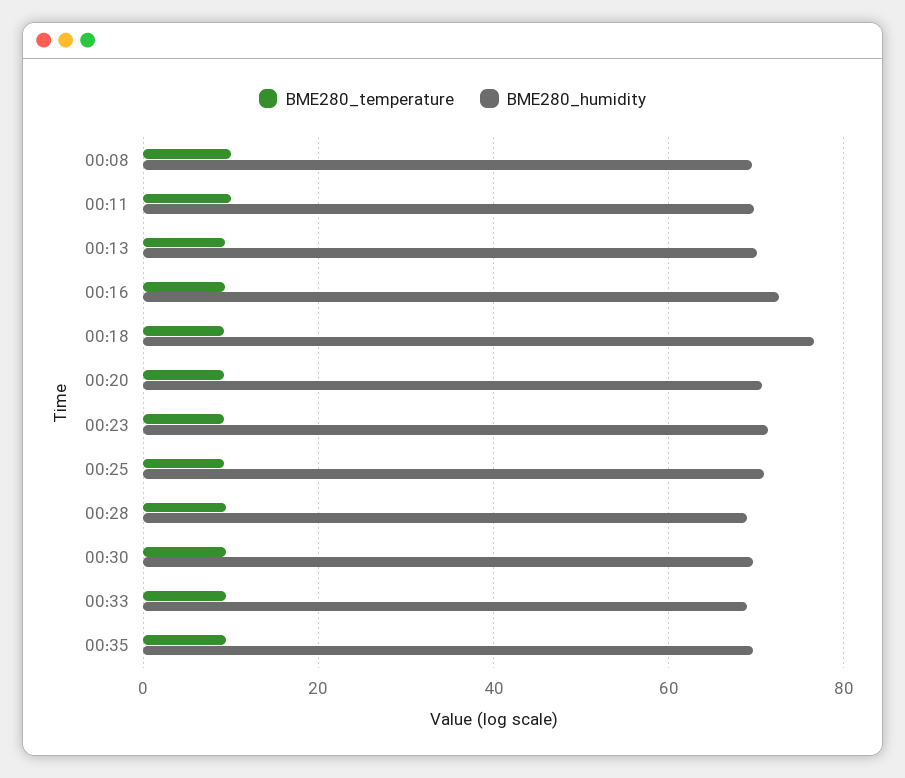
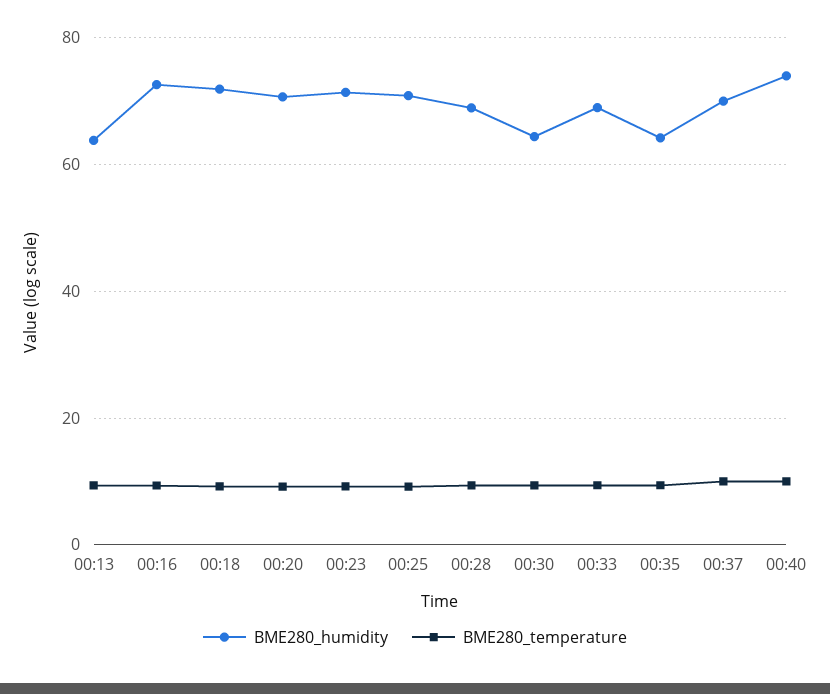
BME280_temperature, 00:08: 10 -> none
BME280_humidity, 00:08: 70 -> none
BME280_temperature, 00:11: 10 -> none
BME280_humidity, 00:11: 70 -> none
BME280_humidity, 00:13: 70 -> 64
BME280_humidity, 00:18: 76 -> 72
BME280_humidity, 00:30: 70 -> 64
BME280_humidity, 00:35: 70 -> 64
BME280_humidity, 00:37: none -> 70
BME280_temperature, 00:37: none -> 10
BME280_humidity, 00:40: none -> 74
BME280_temperature, 00:40: none -> 10

